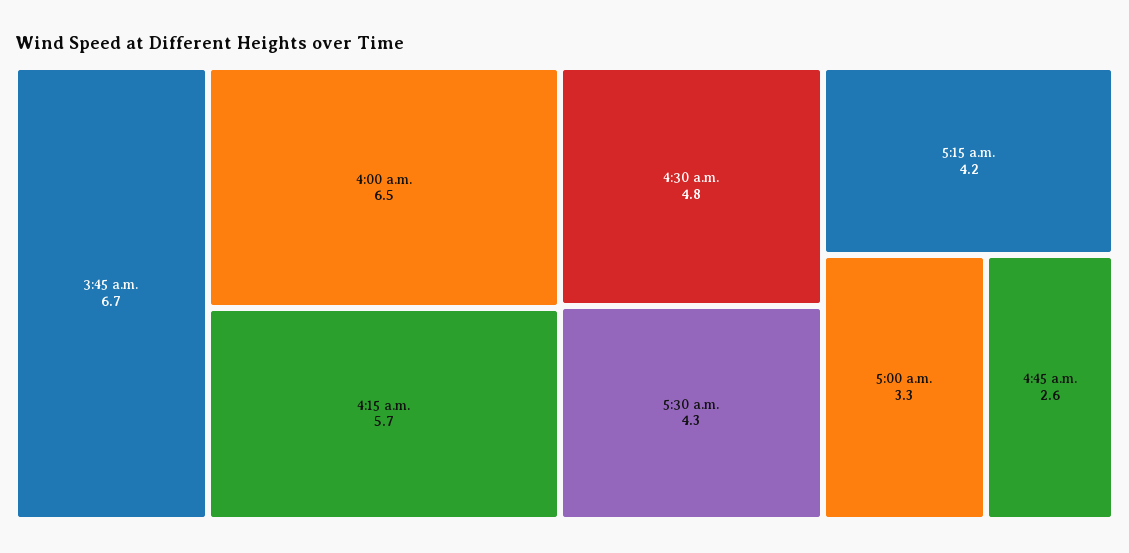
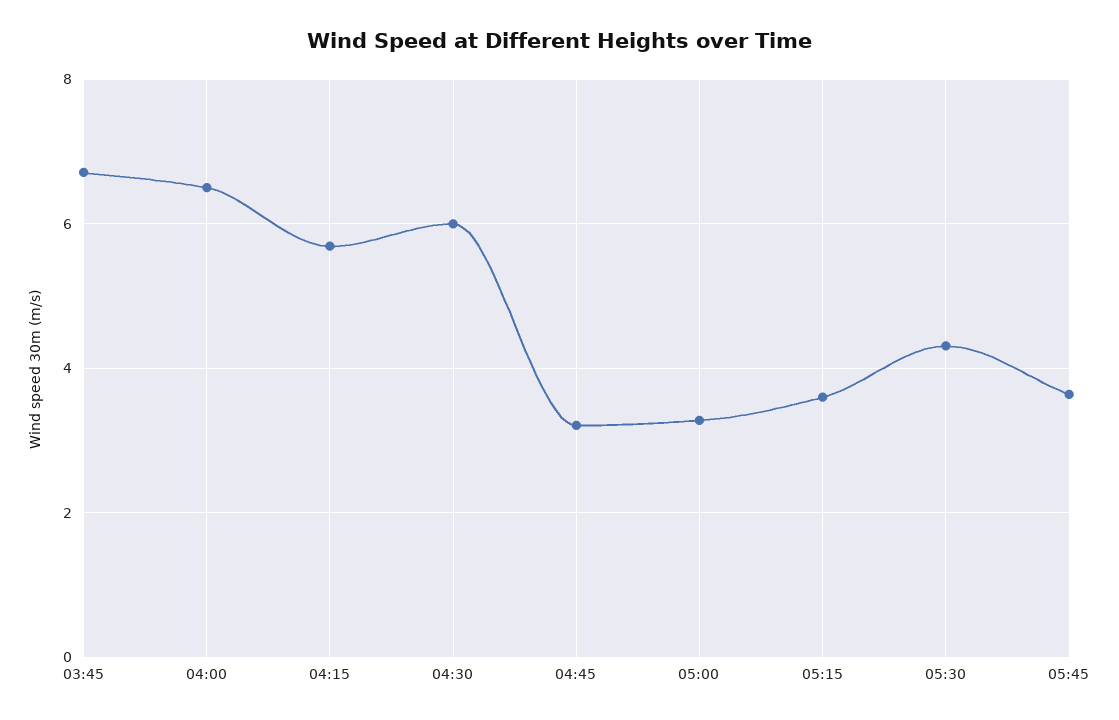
4:30 a.m.: 4.8 -> 6
5:15 a.m.: 4.2 -> 3.6
4:45 a.m.: 2.6 -> 3.2
05:45: none -> 3.6

